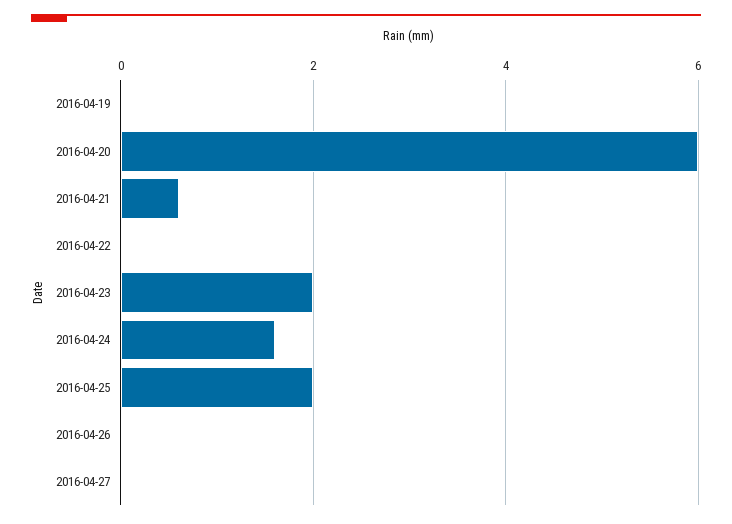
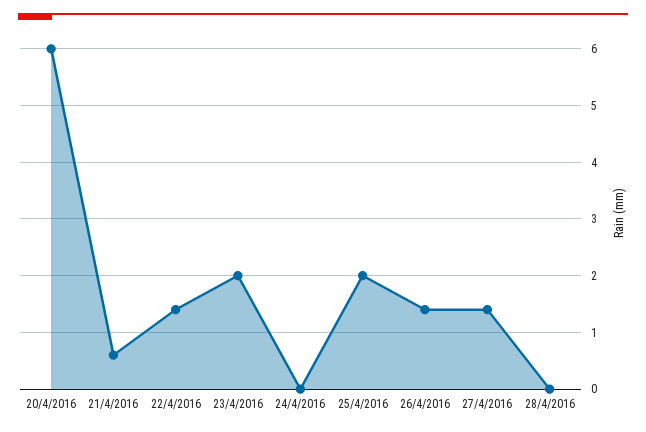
2016-04-19: 0 -> none
2016-04-22: 0 -> 1.5
2016-04-24: 1.5 -> 0
2016-04-26: 0 -> 1.5
2016-04-27: 0 -> 1.5
28/4/2016: none -> 0

